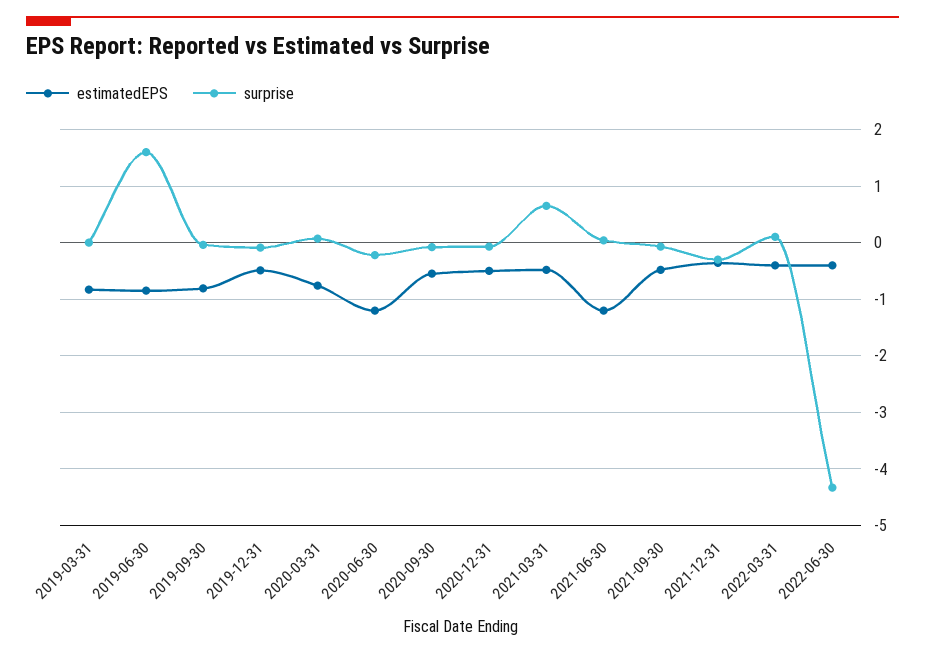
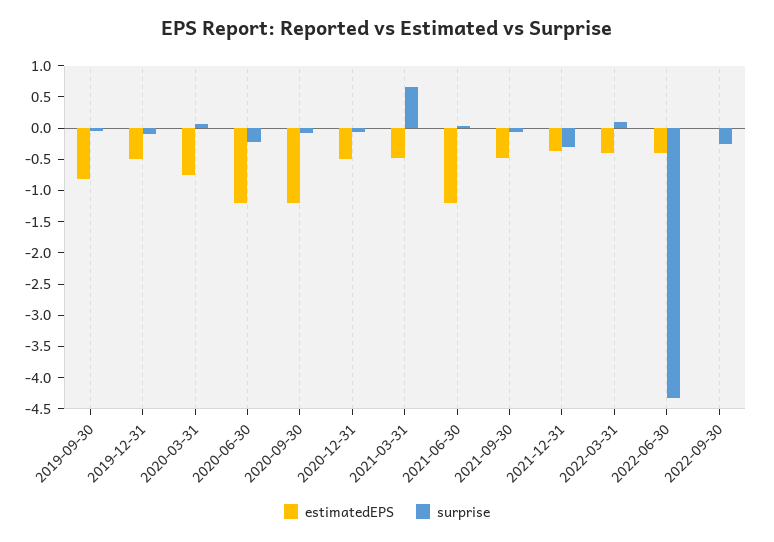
estimatedEPS, 2019-03-31: -0.8 -> none
surprise, 2019-03-31: 0 -> none
estimatedEPS, 2019-06-30: -0.8 -> none
surprise, 2019-06-30: 1.6 -> none
estimatedEPS, 2020-09-30: -0.6 -> -1.25
estimatedEPS, 2022-09-30: none -> 0
surprise, 2022-09-30: none -> -0.25

